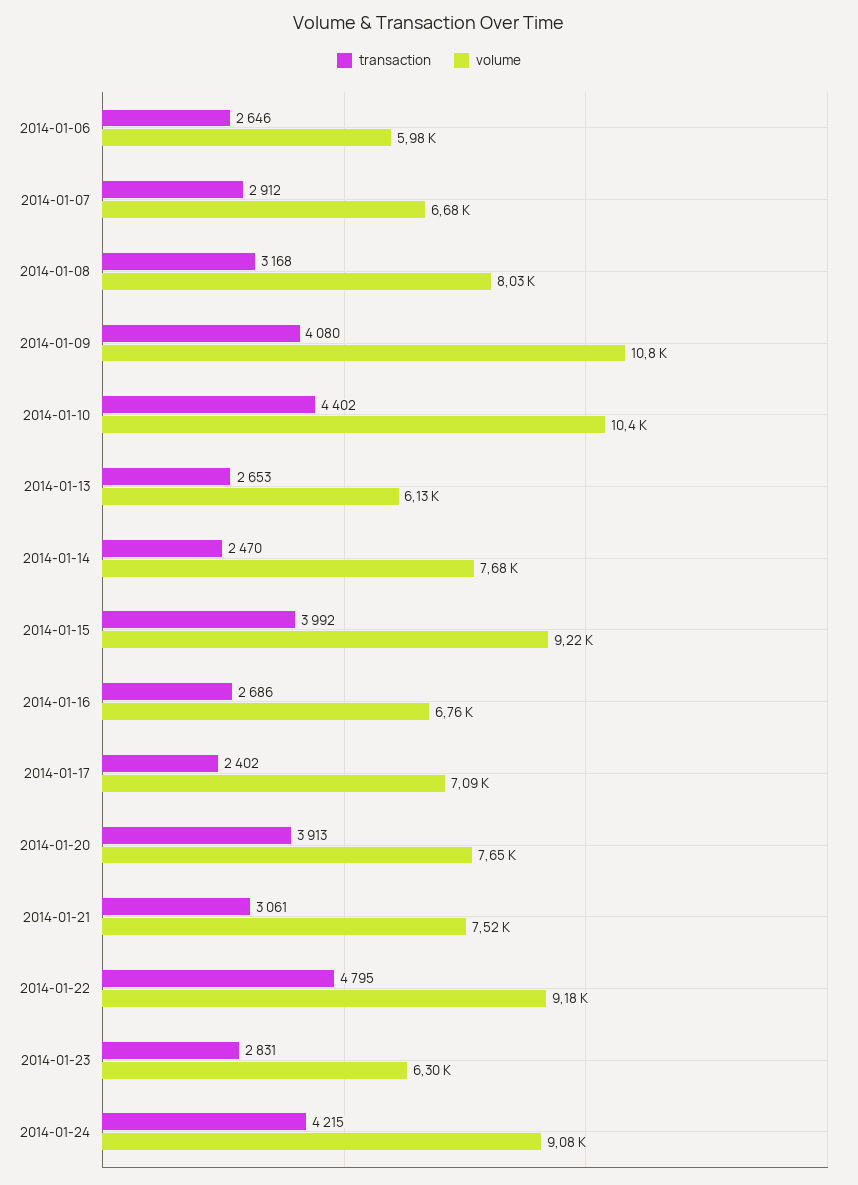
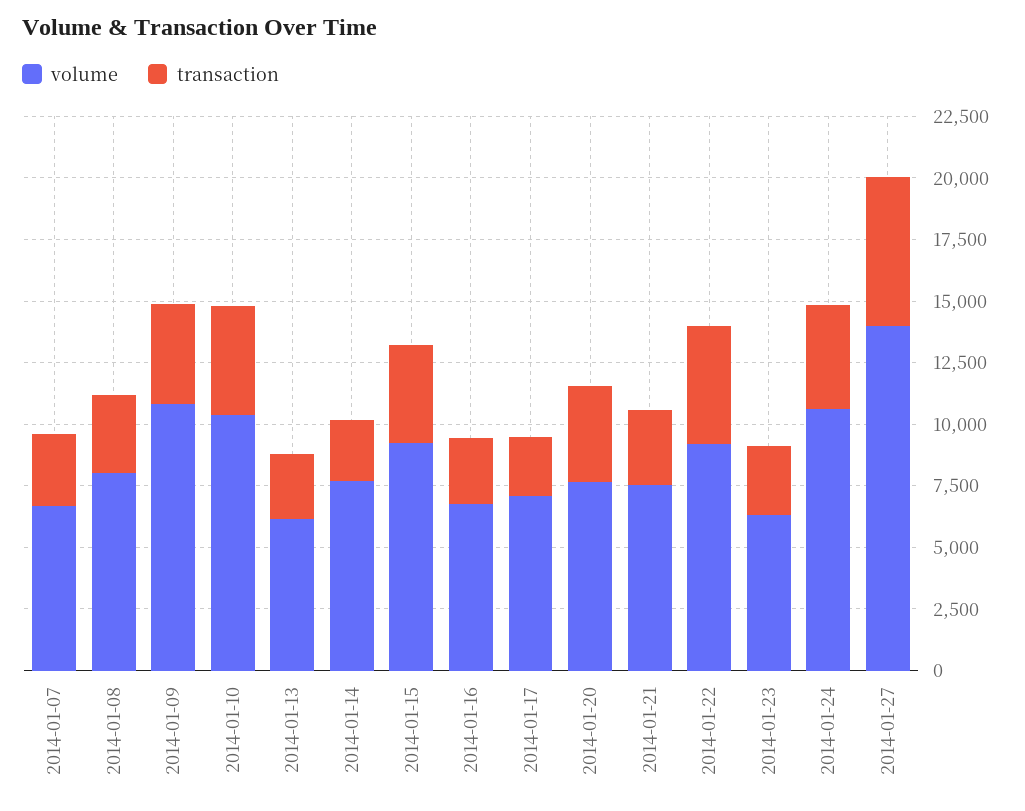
transaction, 2014-01-06: 2646 -> none
volume, 2014-01-06: 5980 -> none
volume, 2014-01-24: 9080 -> 10500
volume, 2014-01-27: none -> 14000
transaction, 2014-01-27: none -> 6000

